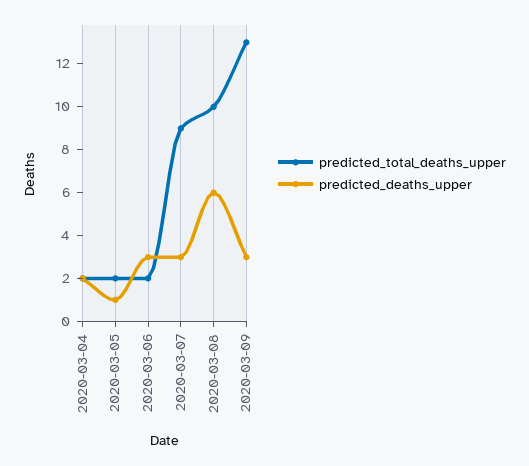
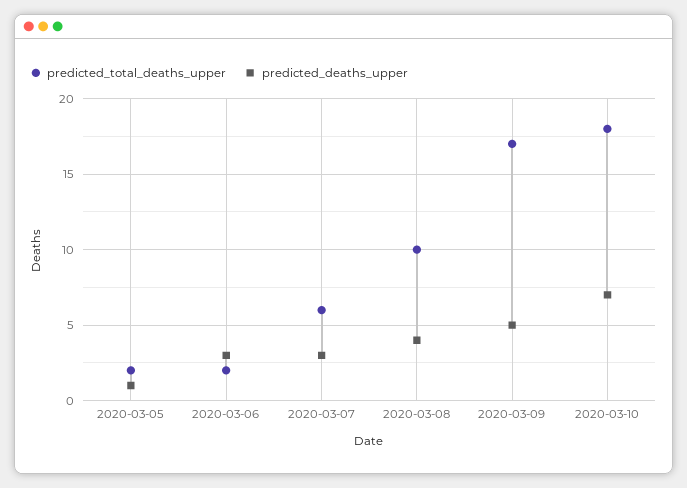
predicted_total_deaths_upper, 2020-03-04: 2 -> none
predicted_deaths_upper, 2020-03-04: 2 -> none
predicted_total_deaths_upper, 2020-03-07: 9 -> 6
predicted_deaths_upper, 2020-03-08: 6 -> 4
predicted_total_deaths_upper, 2020-03-09: 13 -> 17
predicted_deaths_upper, 2020-03-09: 3 -> 5
predicted_total_deaths_upper, 2020-03-10: none -> 18
predicted_deaths_upper, 2020-03-10: none -> 7

